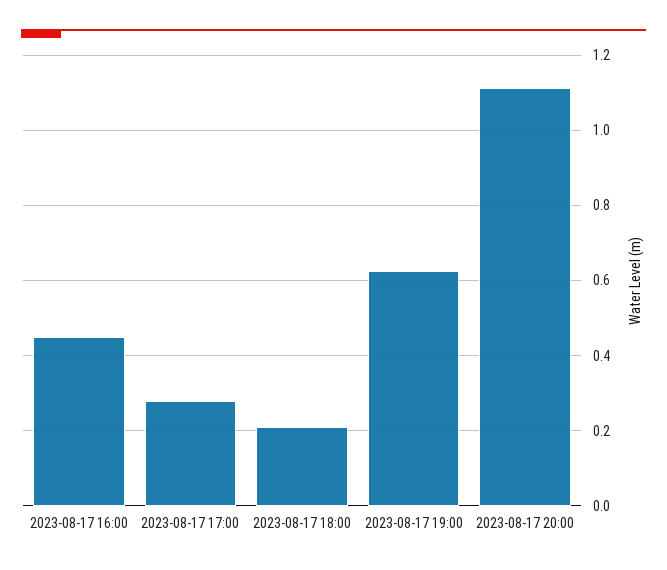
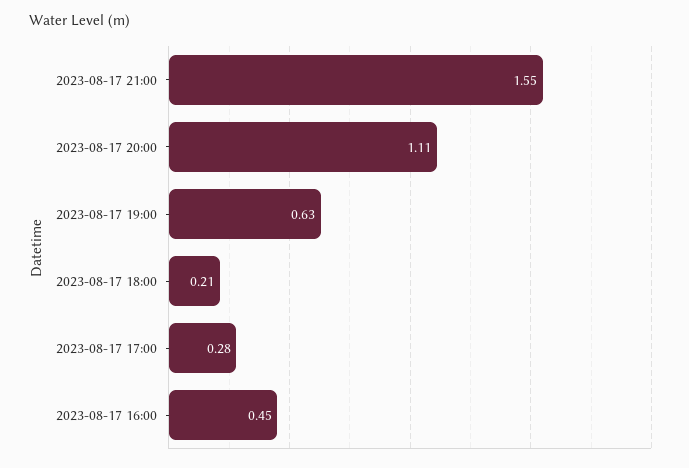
2023-08-17 21:00: none -> 1.55

